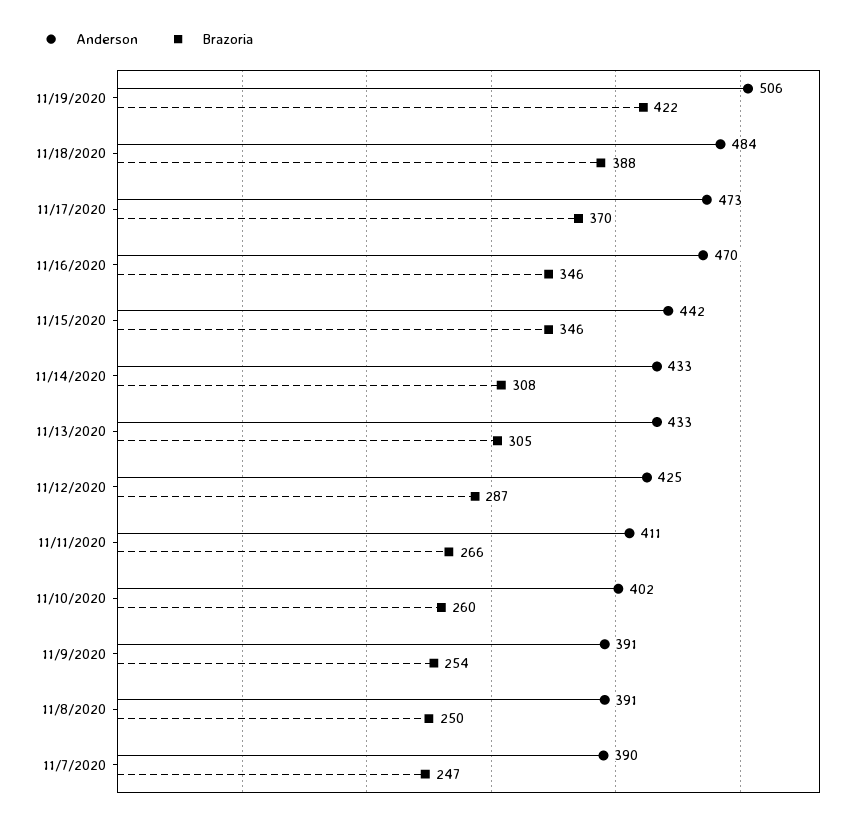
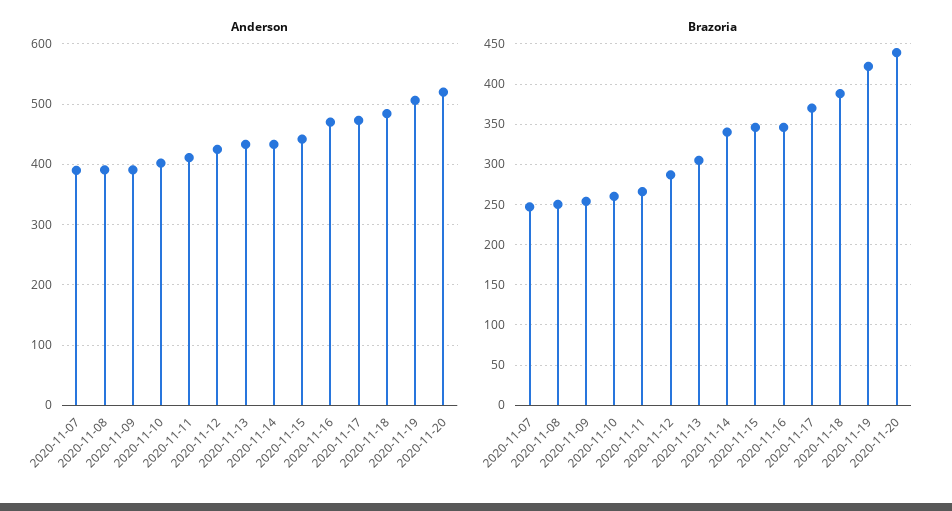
Brazoria, 11/14/2020: 308 -> 340
Anderson, 2020-11-20: none -> 520
Brazoria, 2020-11-20: none -> 440

